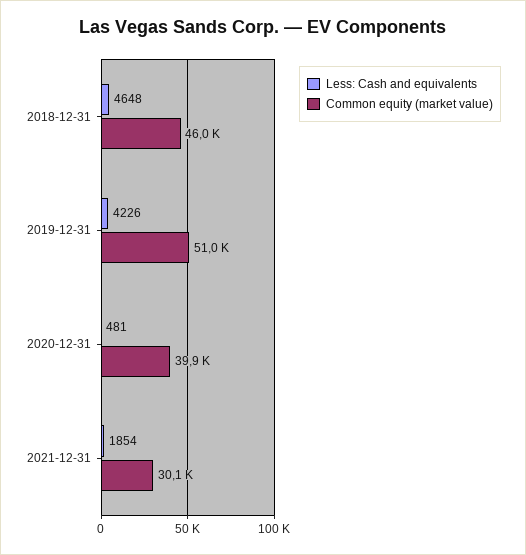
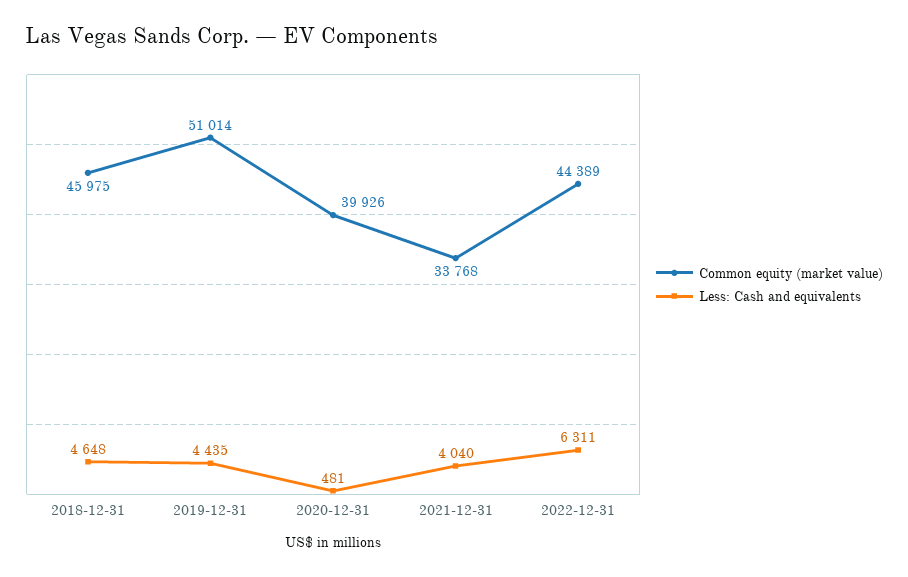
Less: Cash and equivalents, 2019-12-31: 4226 -> 4435
Less: Cash and equivalents, 2021-12-31: 1854 -> 4040
Common equity (market value), 2021-12-31: 30100 -> 33768
Common equity (market value), 2022-12-31: none -> 44389
Less: Cash and equivalents, 2022-12-31: none -> 6311

